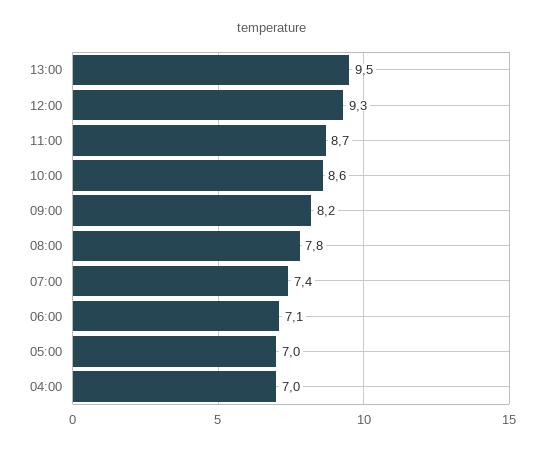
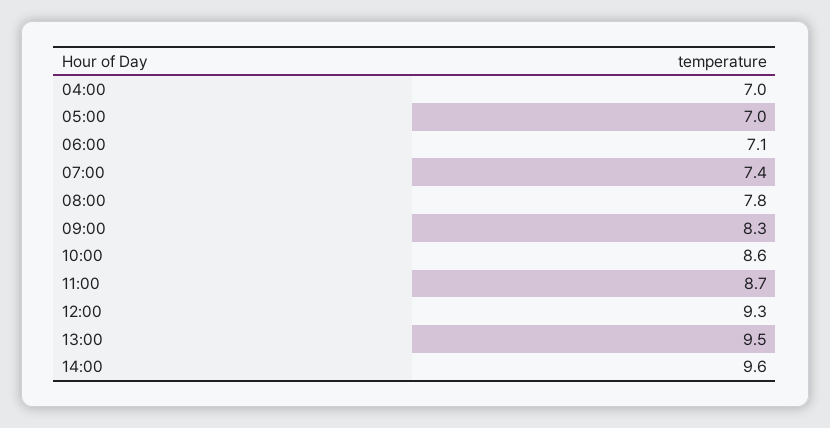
09:00: 8.2 -> 8.3
14:00: none -> 9.6

